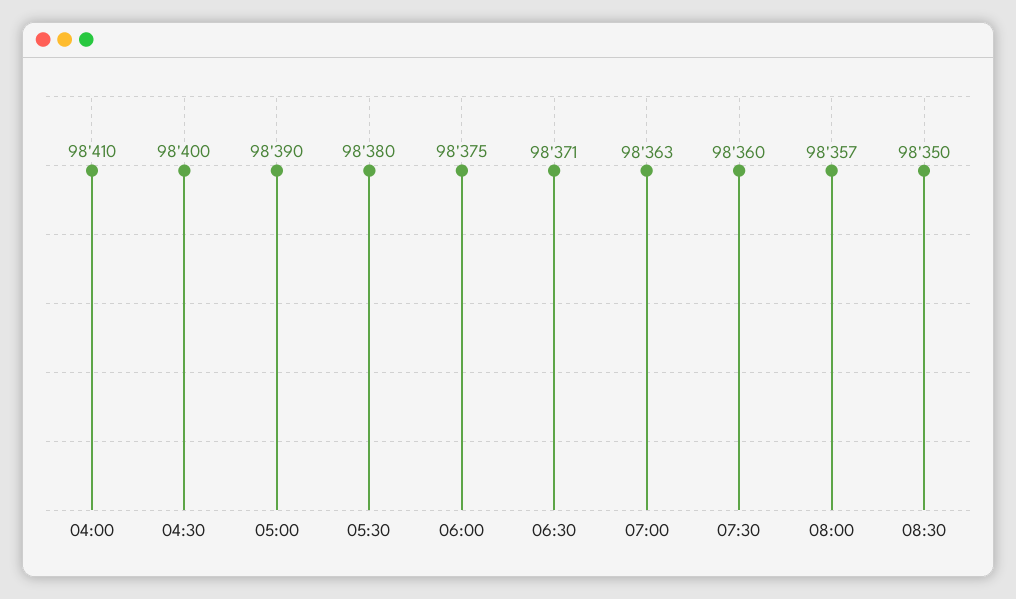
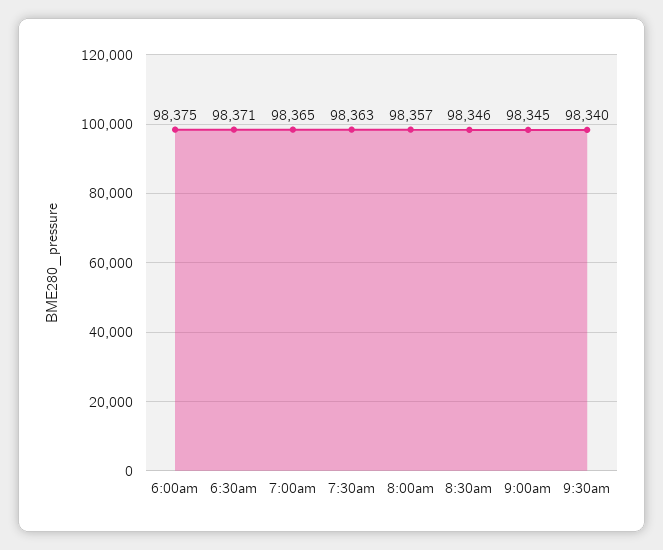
04:00: 98410 -> none
04:30: 98400 -> none
05:00: 98390 -> none
05:30: 98380 -> none
07:00: 98363 -> 98365
07:30: 98360 -> 98363
08:30: 98350 -> 98346
9:00am: none -> 98345
9:30am: none -> 98340

